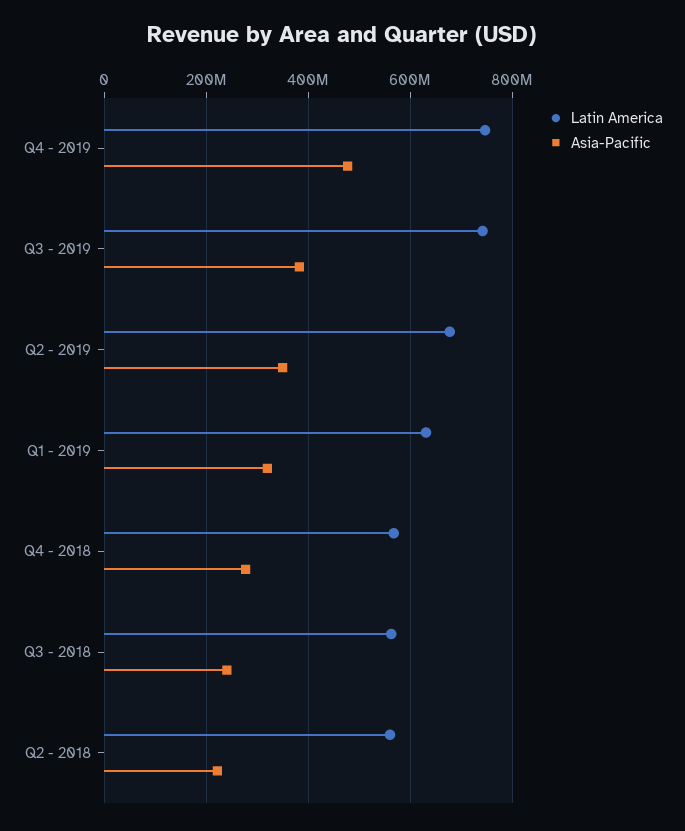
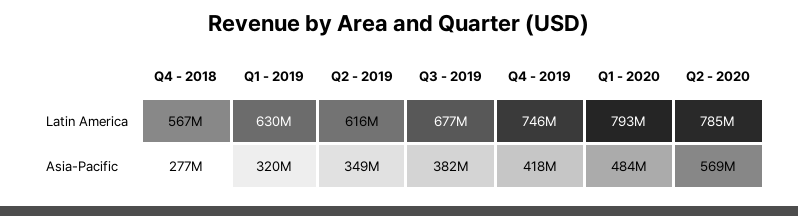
Asia-Pacific, Q4 - 2019: 480000000 -> 418000000
Latin America, Q3 - 2019: 740000000 -> 677000000
Latin America, Q2 - 2019: 680000000 -> 616000000
Latin America, Q3 - 2018: 560000000 -> none
Asia-Pacific, Q3 - 2018: 240000000 -> none
Latin America, Q2 - 2018: 560000000 -> none
Asia-Pacific, Q2 - 2018: 220000000 -> none
Latin America, Q1 - 2020: none -> 793000000
Latin America, Q2 - 2020: none -> 785000000
Asia-Pacific, Q1 - 2020: none -> 484000000
Asia-Pacific, Q2 - 2020: none -> 569000000

